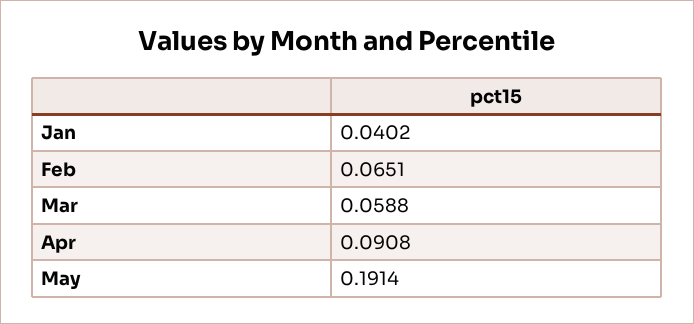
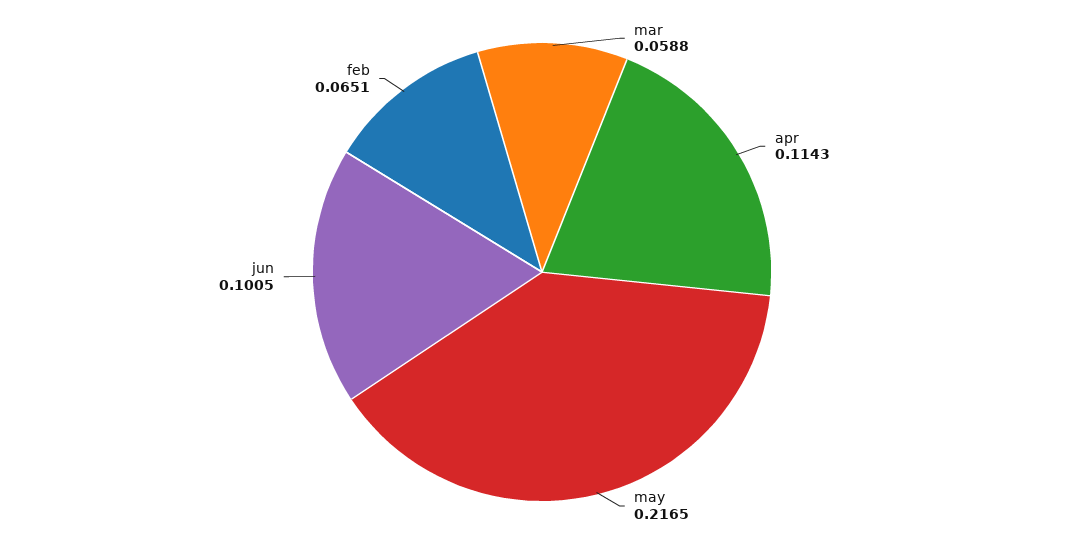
Jan: 0.0402 -> none
Apr: 0.0908 -> 0.1143
May: 0.1914 -> 0.2165
jun: none -> 0.1005

